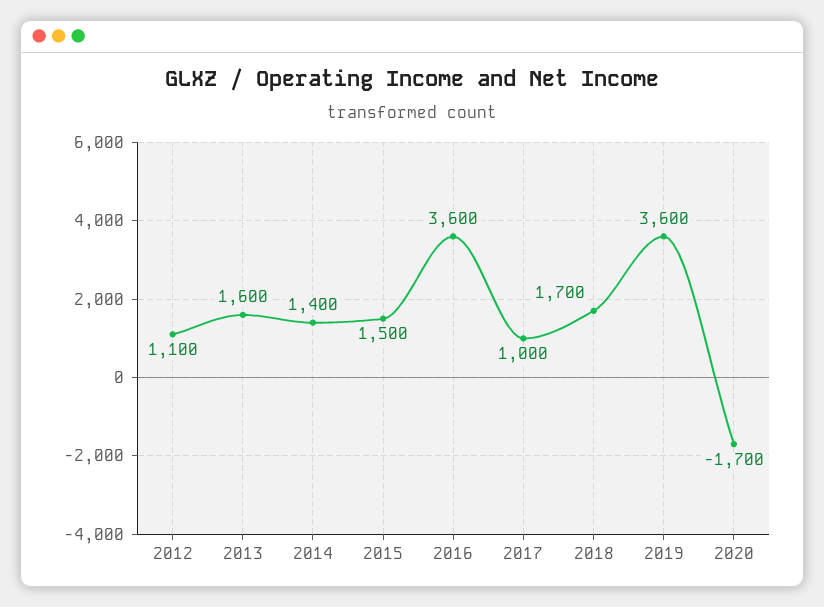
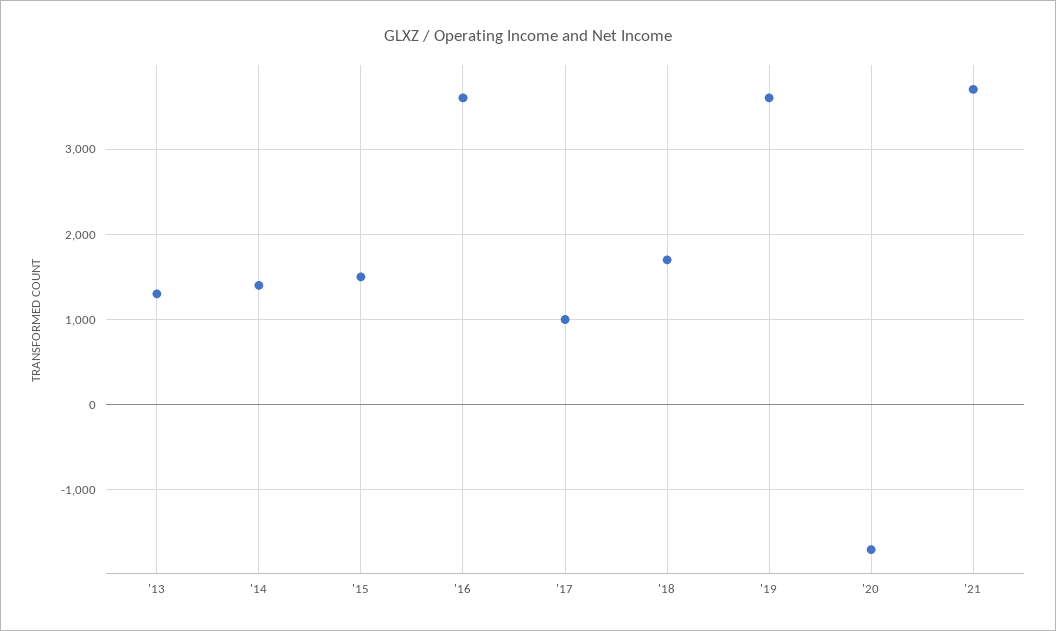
2012: 1100 -> none
2013: 1600 -> 1300
'21: none -> 3700

